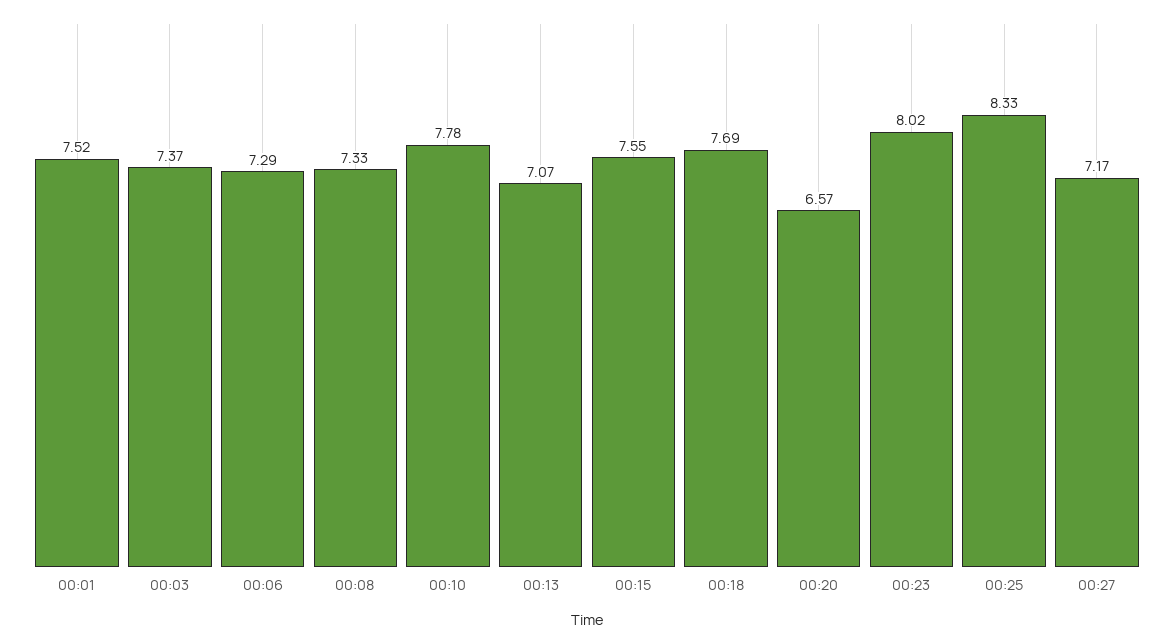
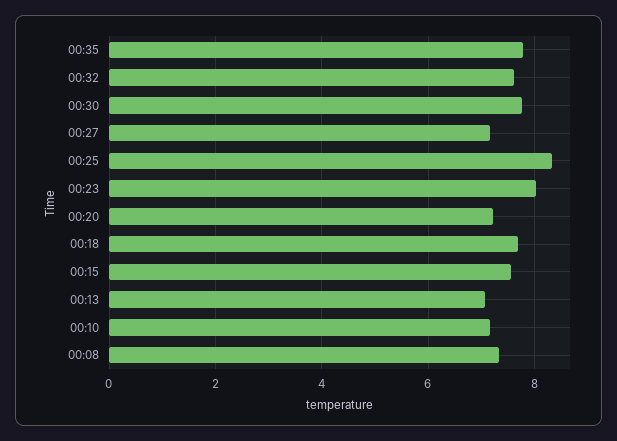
00:01: 7.52 -> none
00:03: 7.37 -> none
00:06: 7.29 -> none
00:10: 7.78 -> 7.2
00:20: 6.57 -> 7.2
00:35: none -> 7.8
00:32: none -> 7.6
00:30: none -> 7.8

